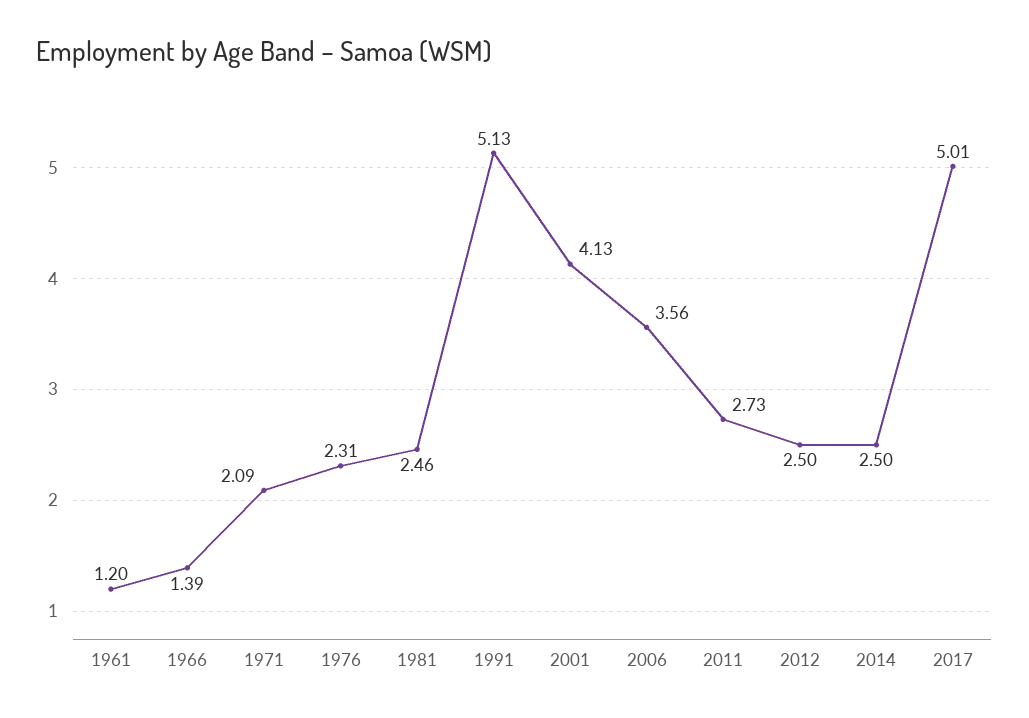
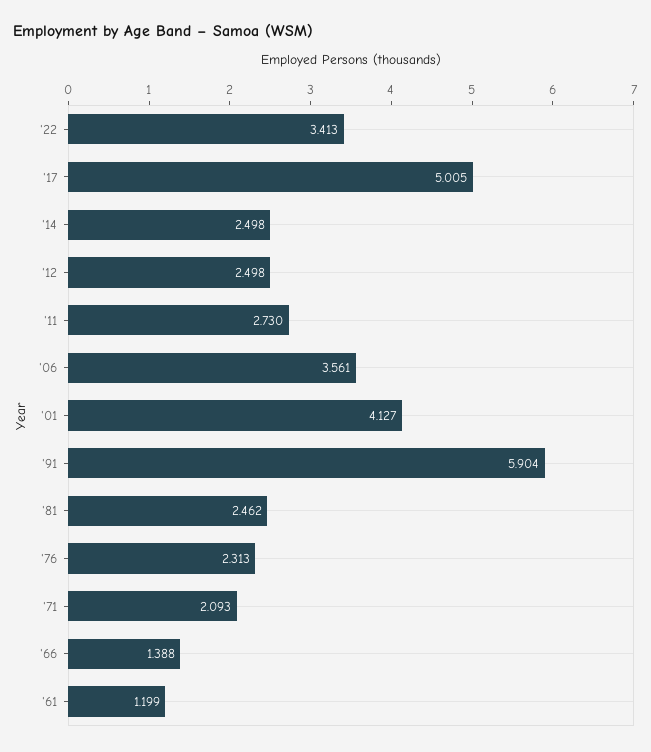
1991: 5.13 -> 5.904
'22: none -> 3.413

